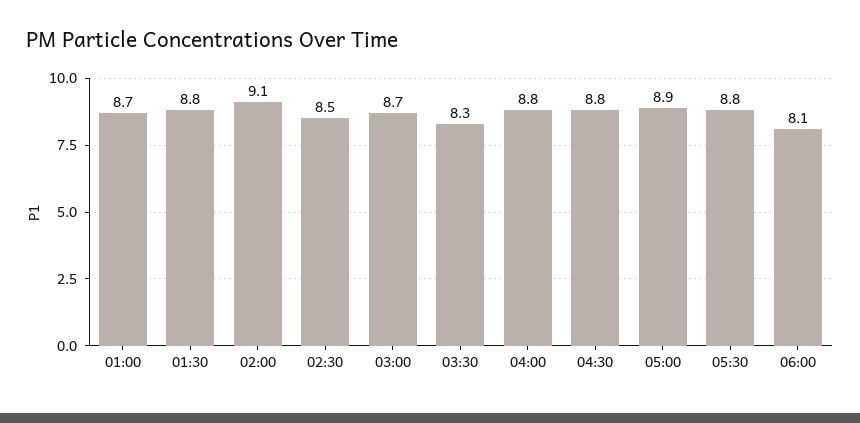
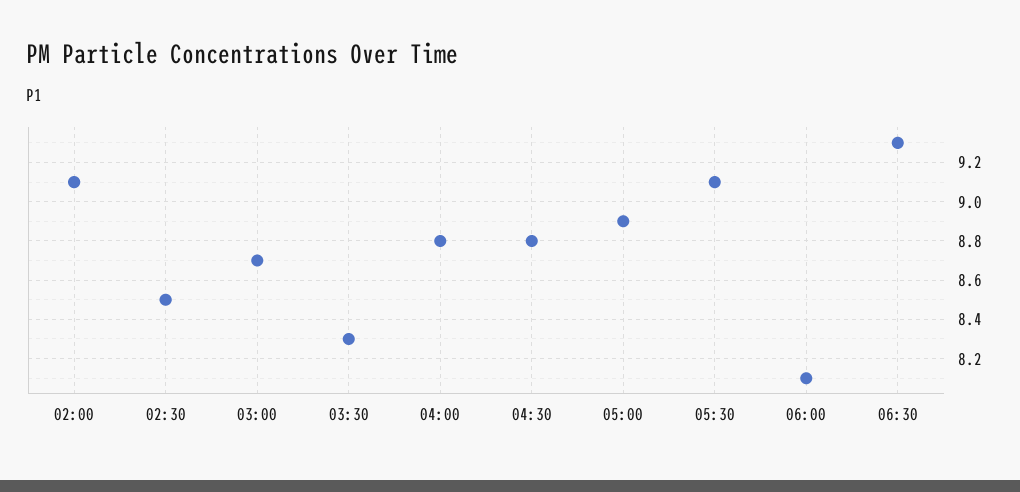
01:00: 8.7 -> none
01:30: 8.8 -> none
05:30: 8.8 -> 9.1
06:30: none -> 9.3

